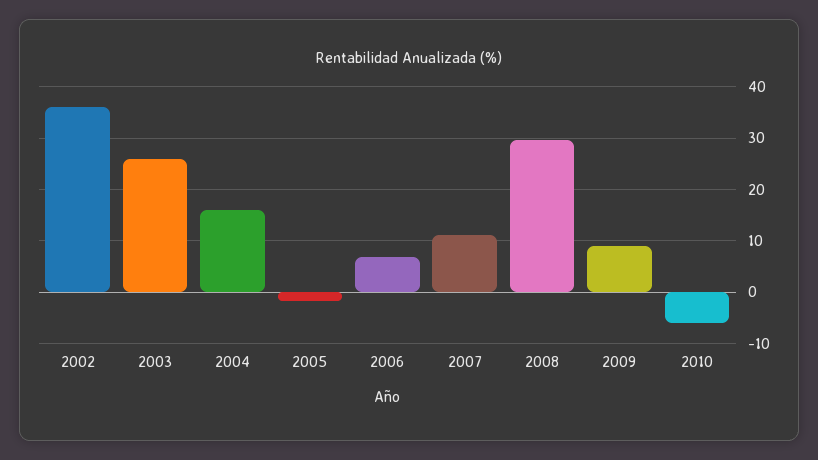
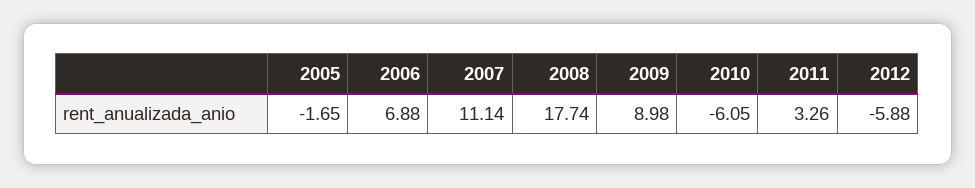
2002: 36 -> none
2003: 26 -> none
2004: 16 -> none
2008: 30 -> 17.74
2011: none -> 3.26
2012: none -> -5.88

